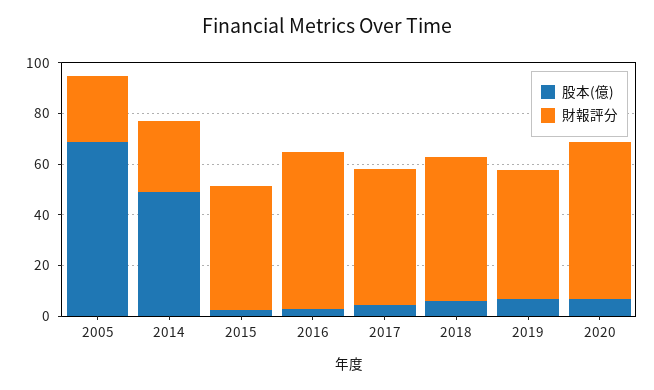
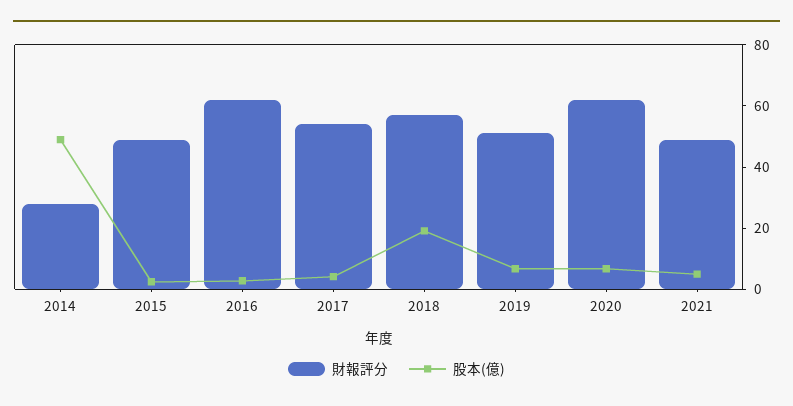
股本(億), 2005: 70 -> none
財報評分, 2005: 25 -> none
股本(億), 2018: 5 -> 20
財報評分, 2021: none -> 50
股本(億), 2021: none -> 5

